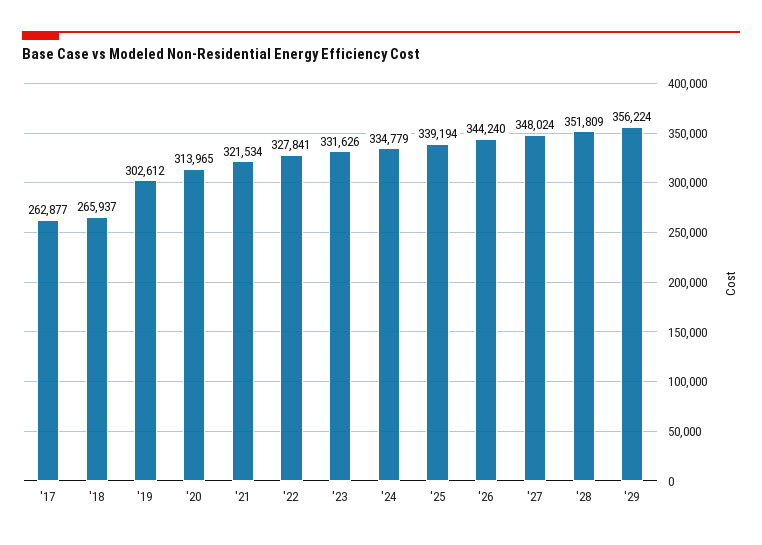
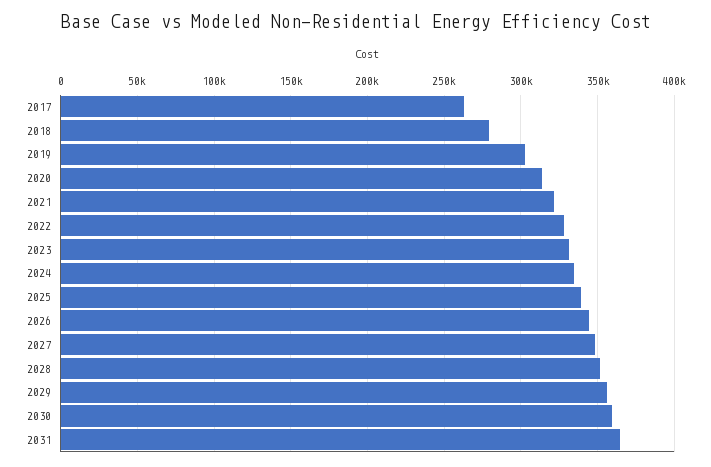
'18: 265937 -> 280000
2030: none -> 360000
2031: none -> 365000

